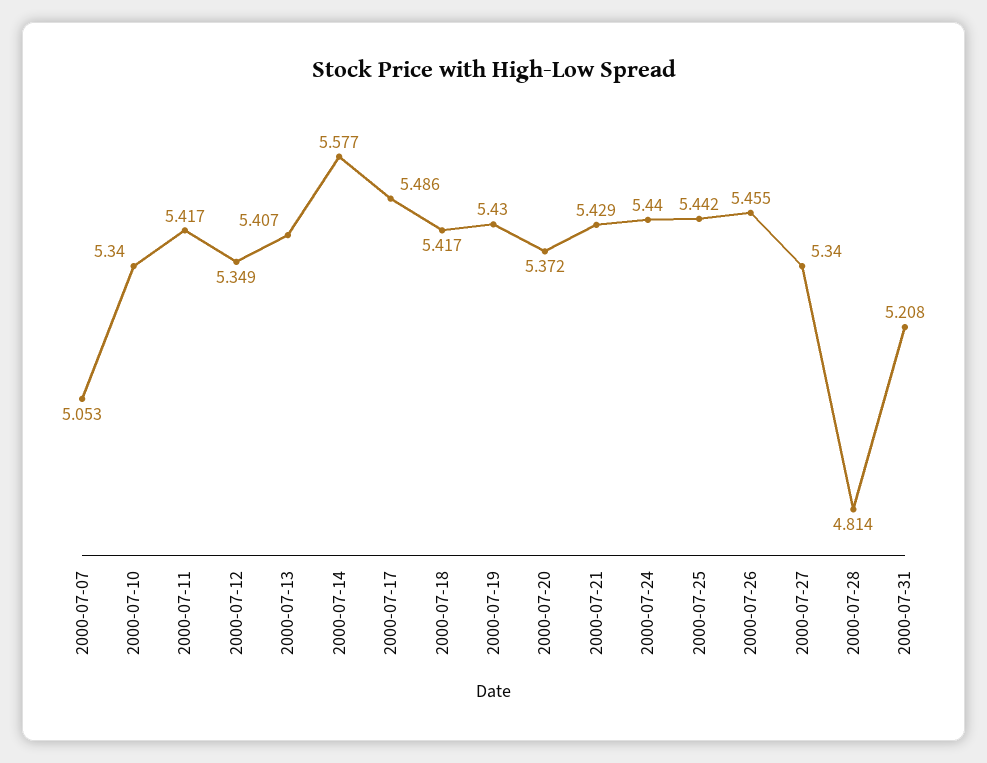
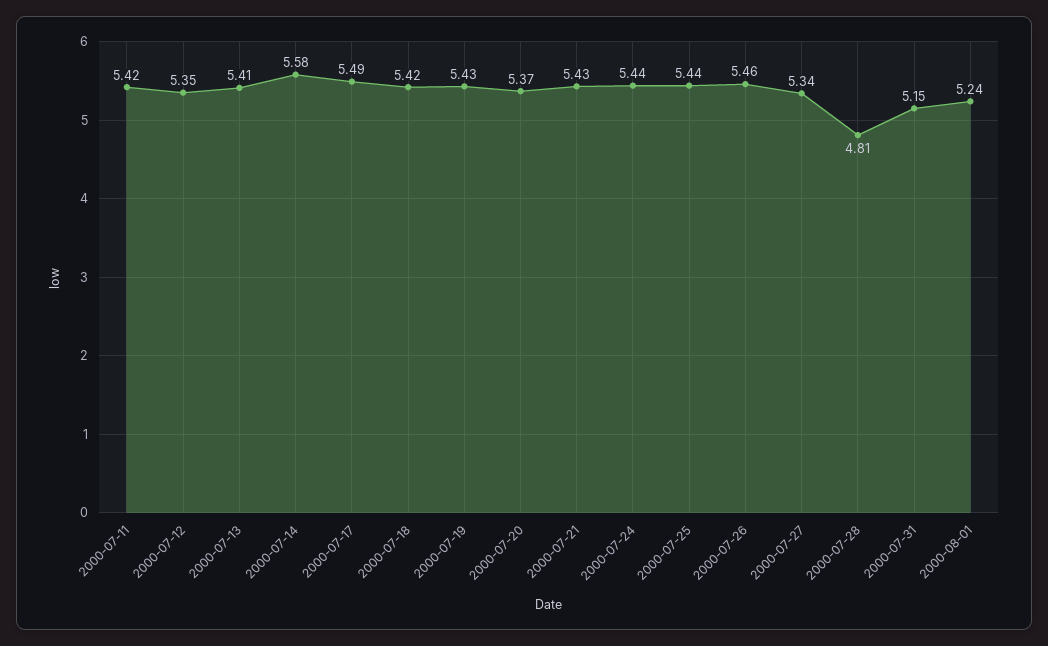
2000-07-07: 5.053 -> none
2000-07-10: 5.34 -> none
2000-07-31: 5.208 -> 5.15
2000-08-01: none -> 5.24

